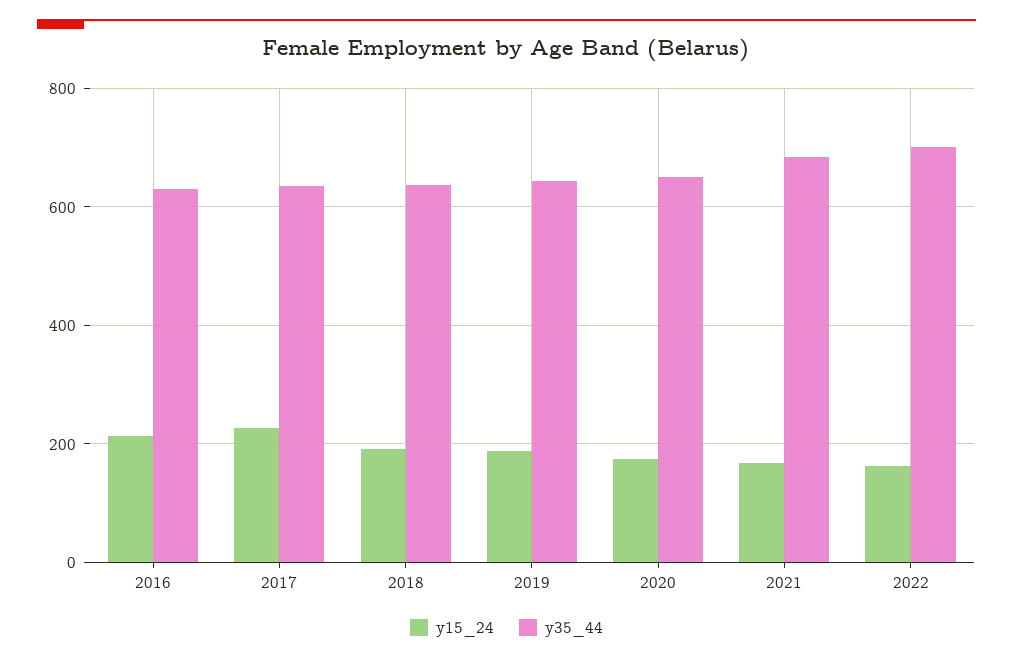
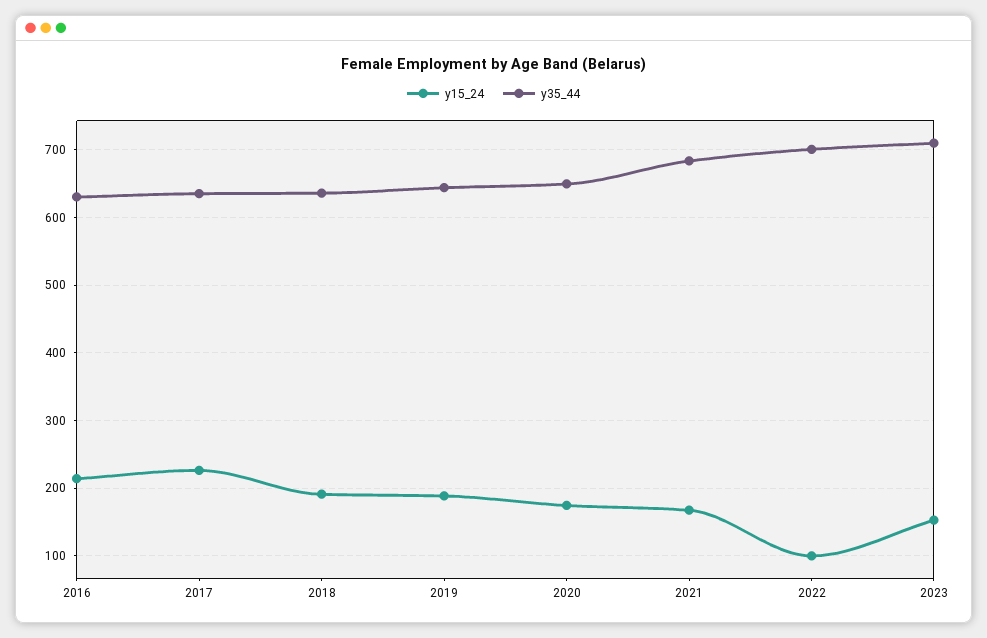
y15_24, 2022: 160 -> 100
y15_24, 2023: none -> 150
y35_44, 2023: none -> 710

